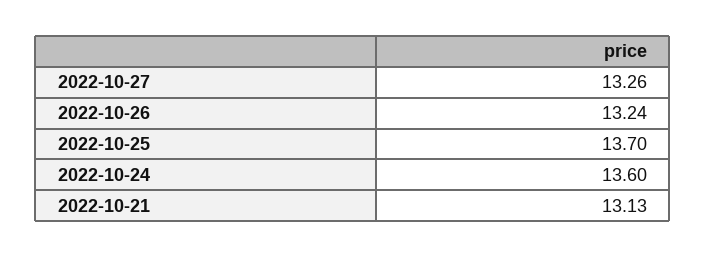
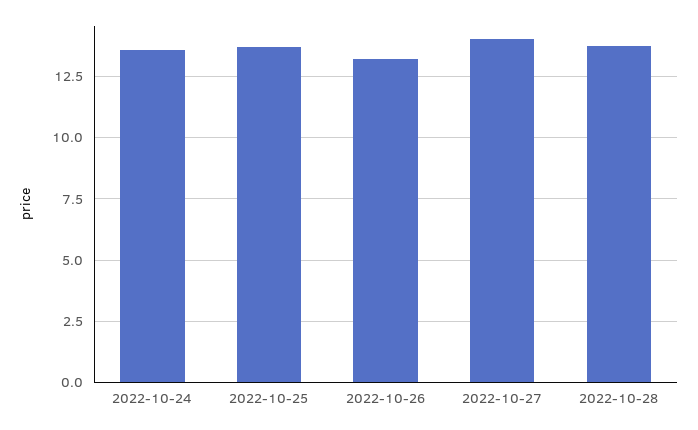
2022-10-27: 13.26 -> 14
2022-10-21: 13.13 -> none
2022-10-28: none -> 13.75

